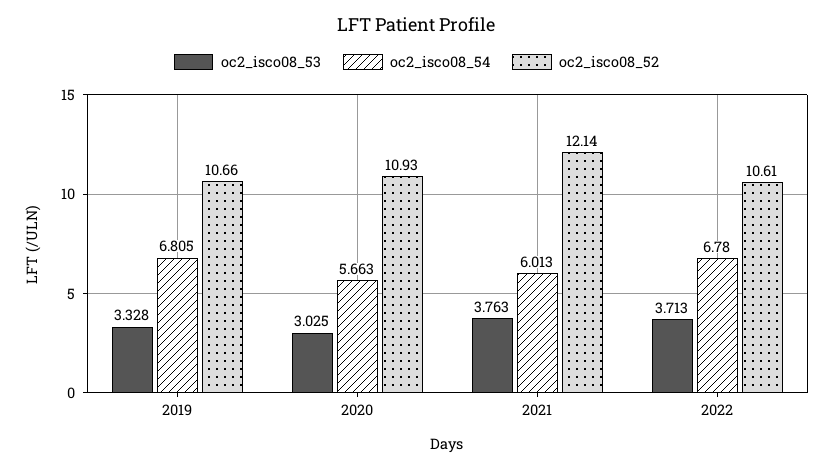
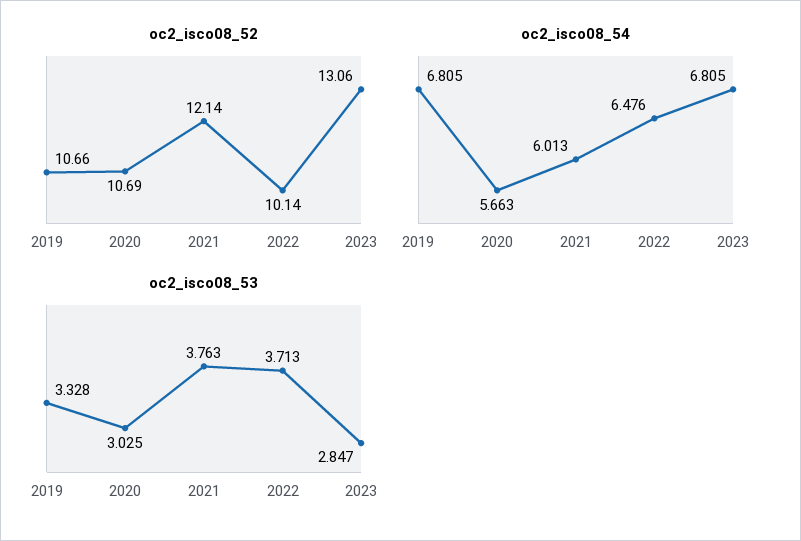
oc2_isco08_52, 2020: 10.93 -> 10.69
oc2_isco08_54, 2022: 6.78 -> 6.476
oc2_isco08_52, 2022: 10.61 -> 10.14
oc2_isco08_52, 2023: none -> 13.06
oc2_isco08_54, 2023: none -> 6.805
oc2_isco08_53, 2023: none -> 2.847

